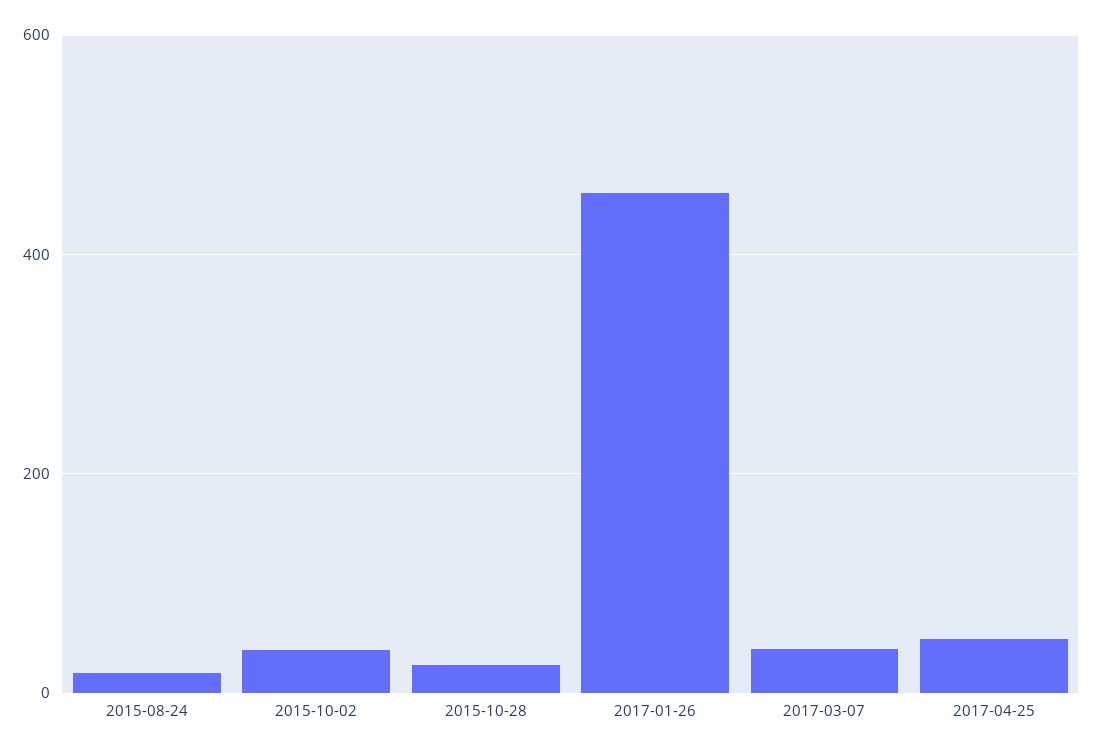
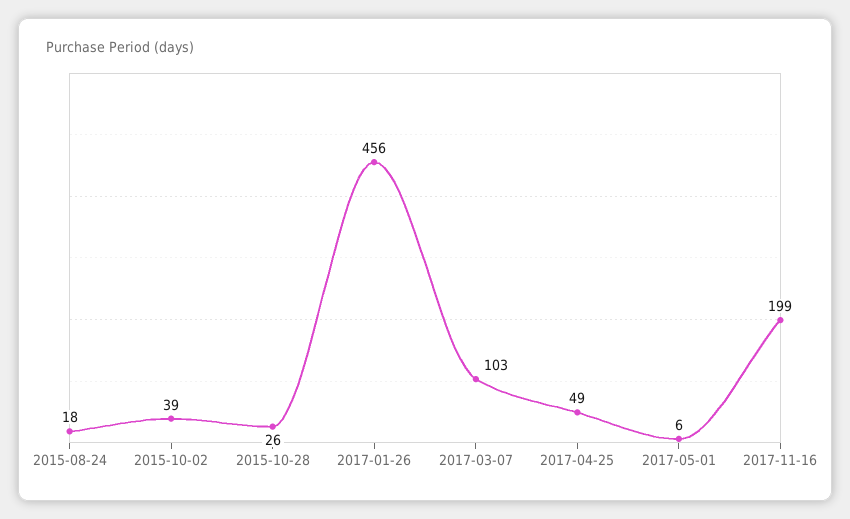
2017-03-07: 40 -> 103
2017-05-01: none -> 6
2017-11-16: none -> 199

